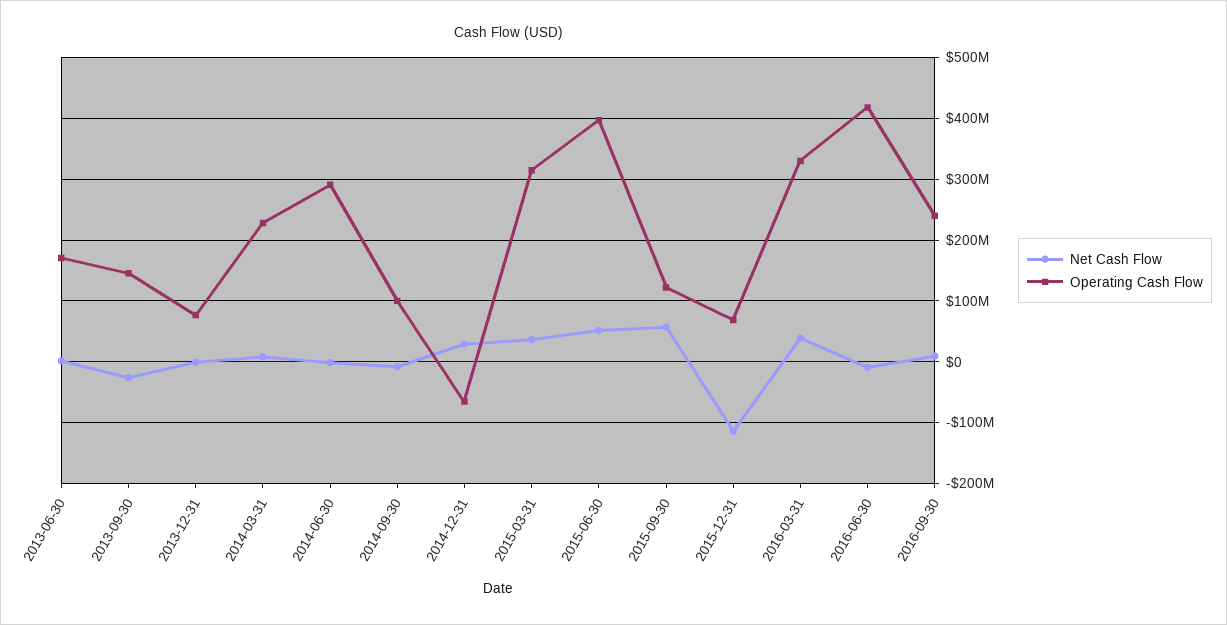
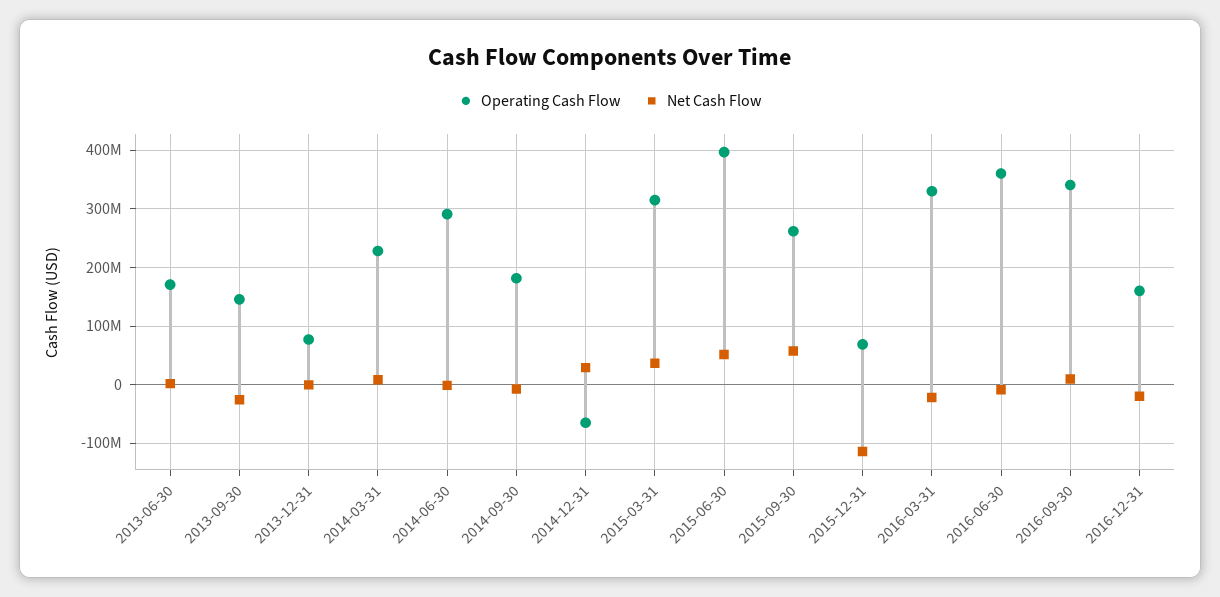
Operating Cash Flow, 2014-09-30: 100000000 -> 180000000
Operating Cash Flow, 2015-09-30: 120000000 -> 260000000
Net Cash Flow, 2016-03-31: 40000000 -> -20000000
Operating Cash Flow, 2016-06-30: 420000000 -> 360000000
Operating Cash Flow, 2016-09-30: 240000000 -> 340000000
Operating Cash Flow, 2016-12-31: none -> 160000000
Net Cash Flow, 2016-12-31: none -> -20000000

